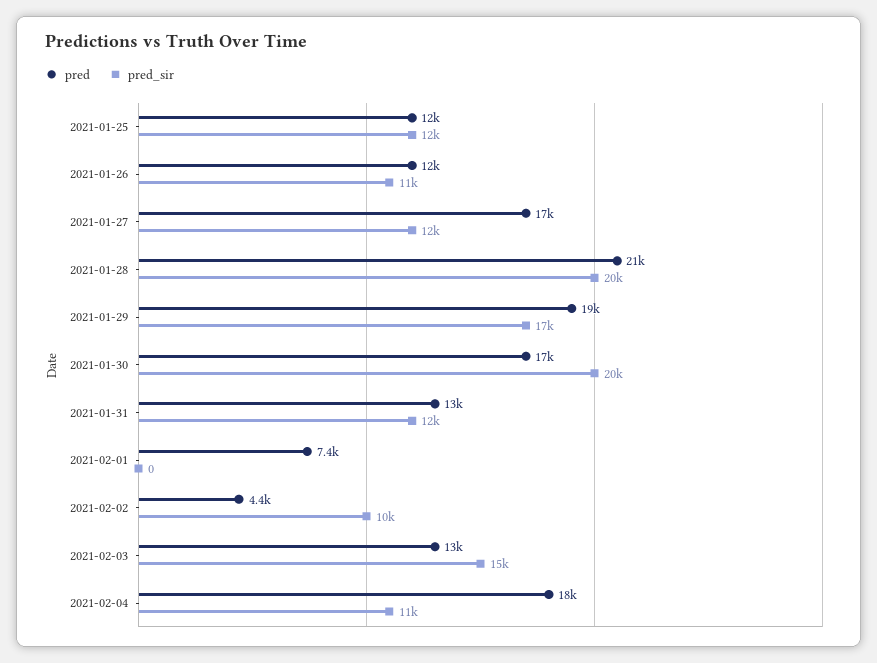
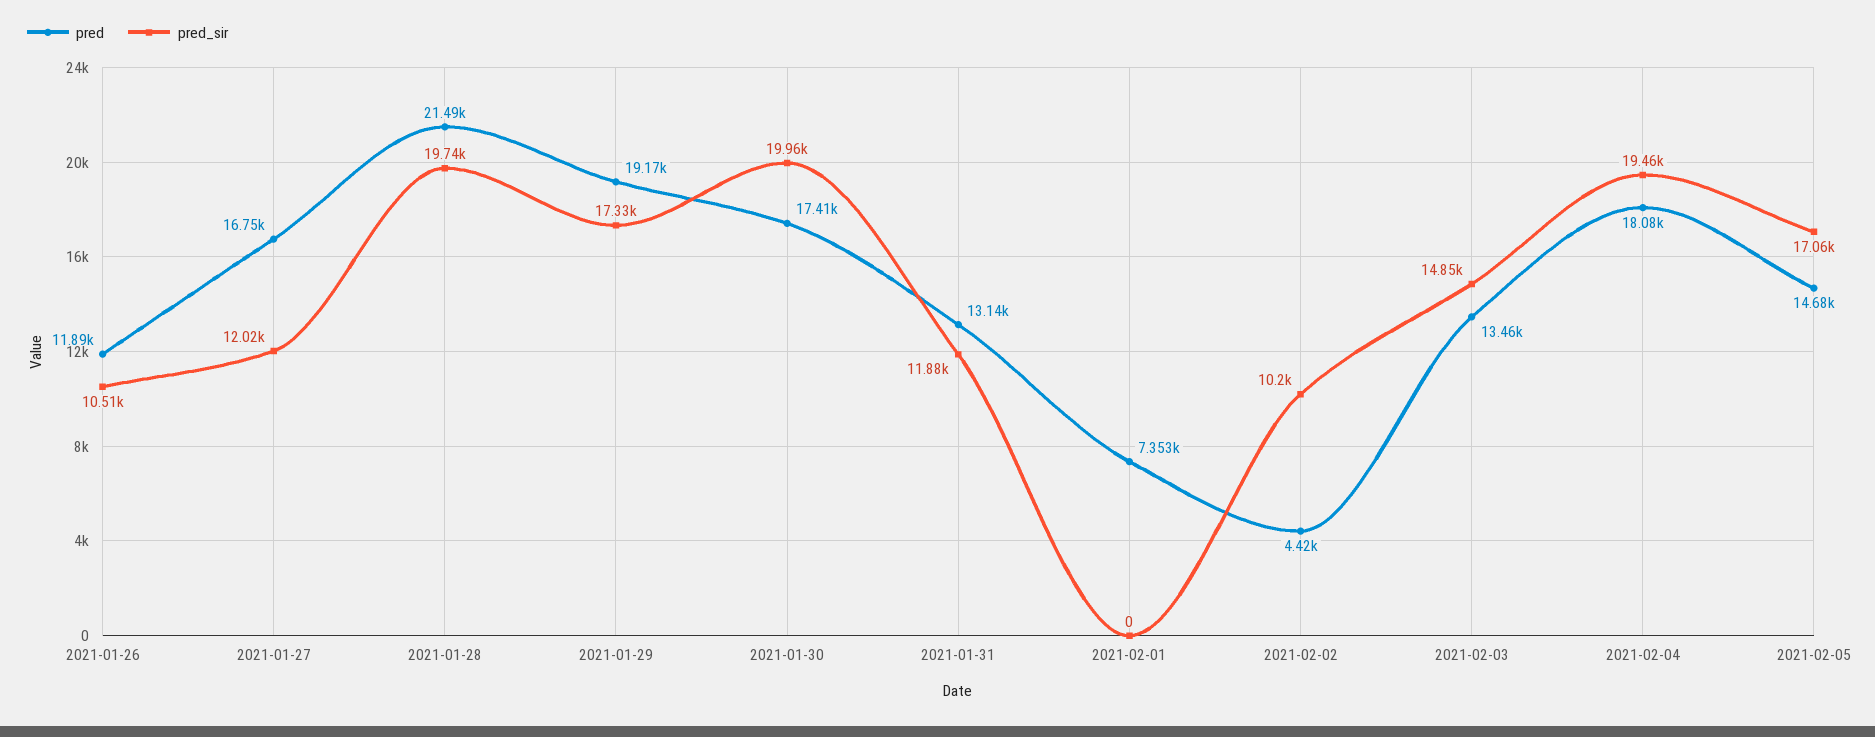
pred, 2021-01-25: 12000 -> none
pred_sir, 2021-01-25: 12000 -> none
pred_sir, 2021-02-04: 11000 -> 19460
pred, 2021-02-05: none -> 14680
pred_sir, 2021-02-05: none -> 17060

